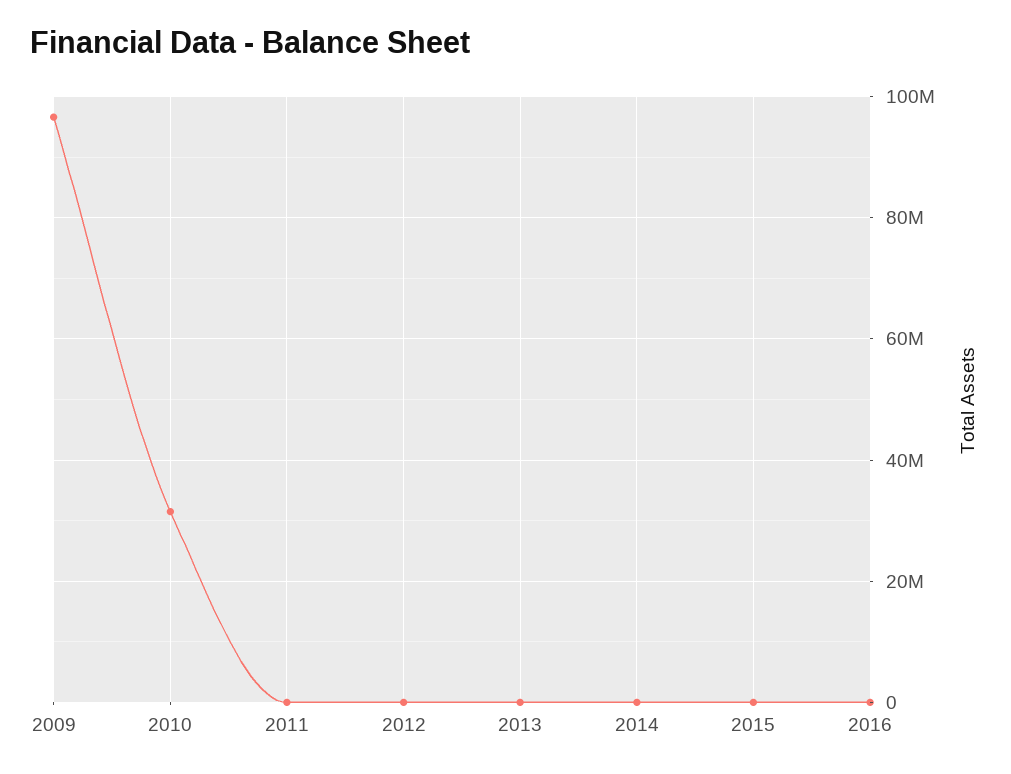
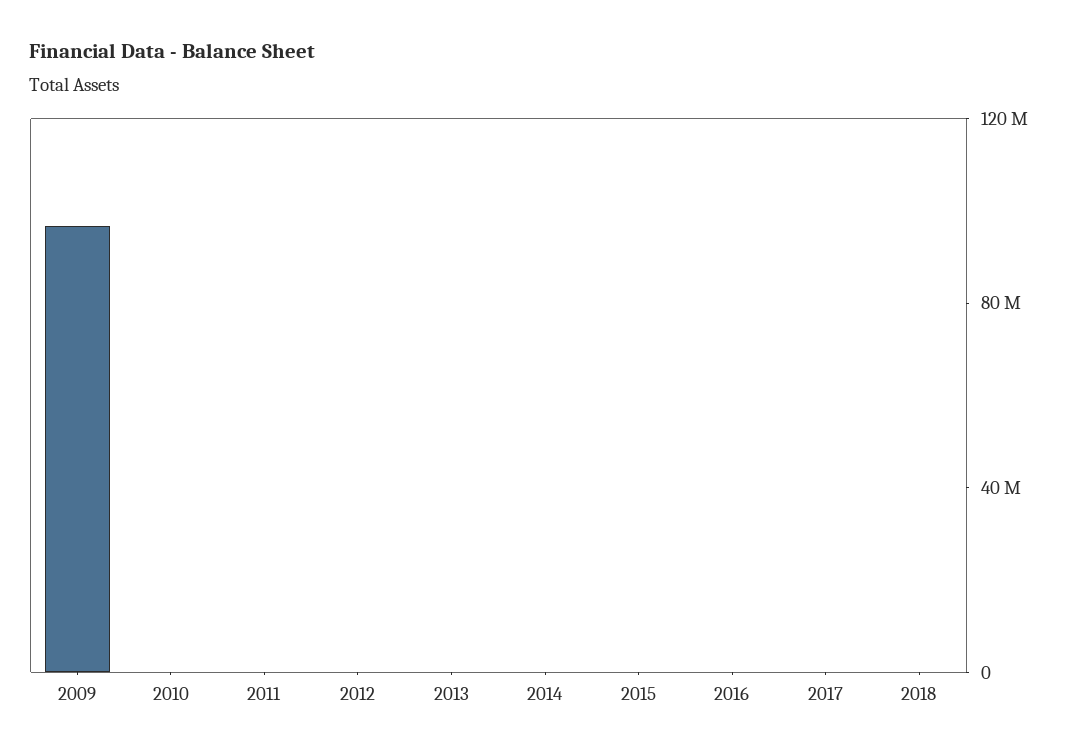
2010: 32000000 -> 0
2017: none -> 0
2018: none -> 0

